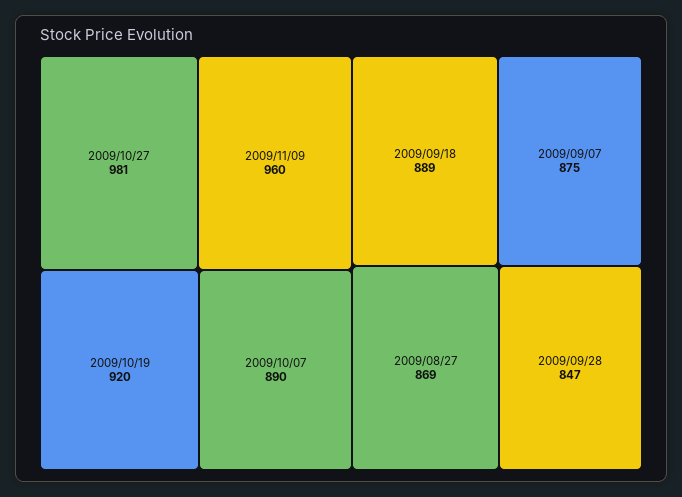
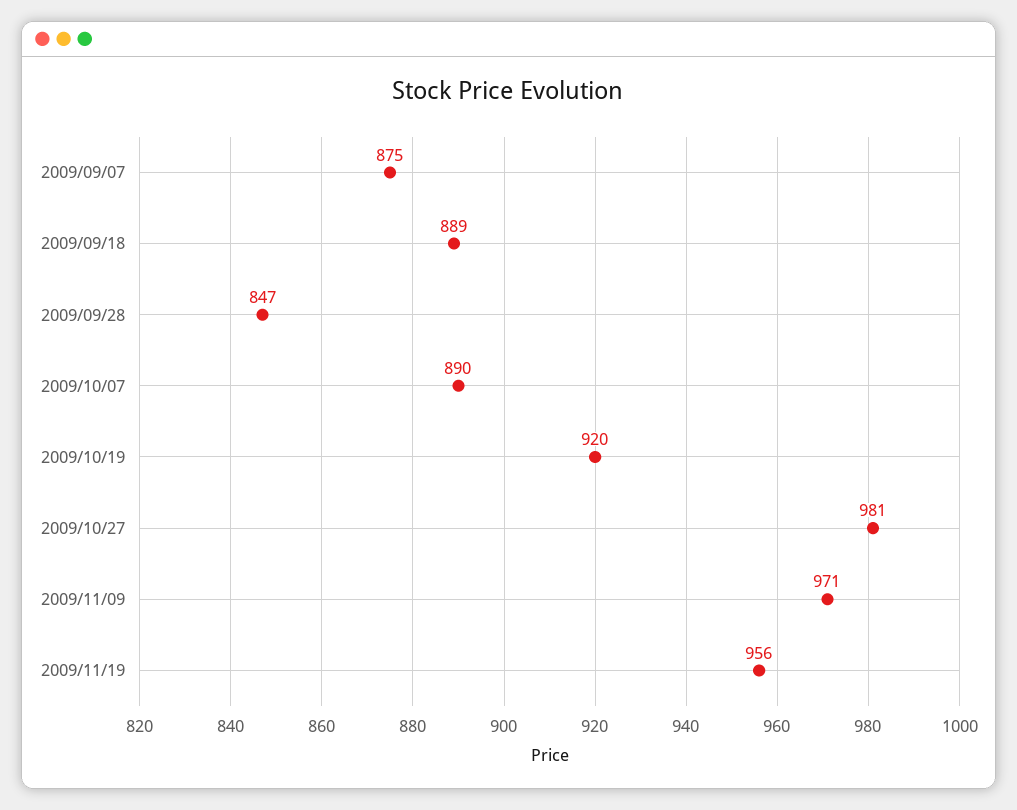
2009/11/09: 960 -> 971
2009/08/27: 869 -> none
2009/11/19: none -> 956

